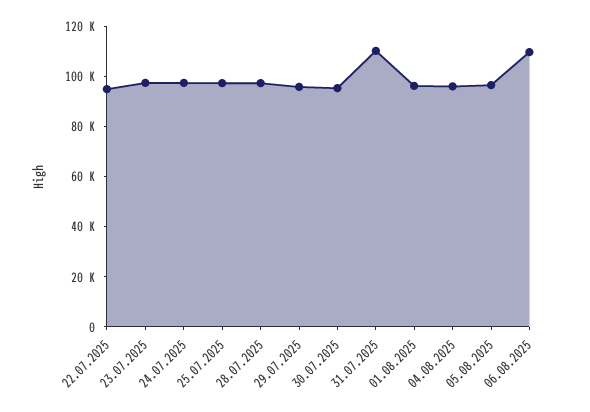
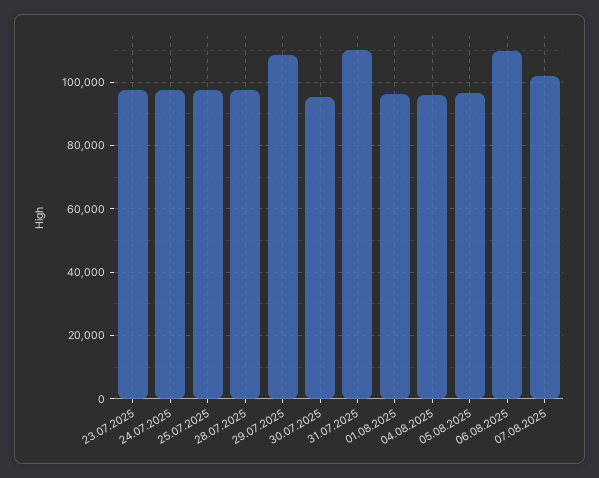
22.07.2025: 95000 -> none
29.07.2025: 95000 -> 108000
07.08.2025: none -> 102000

